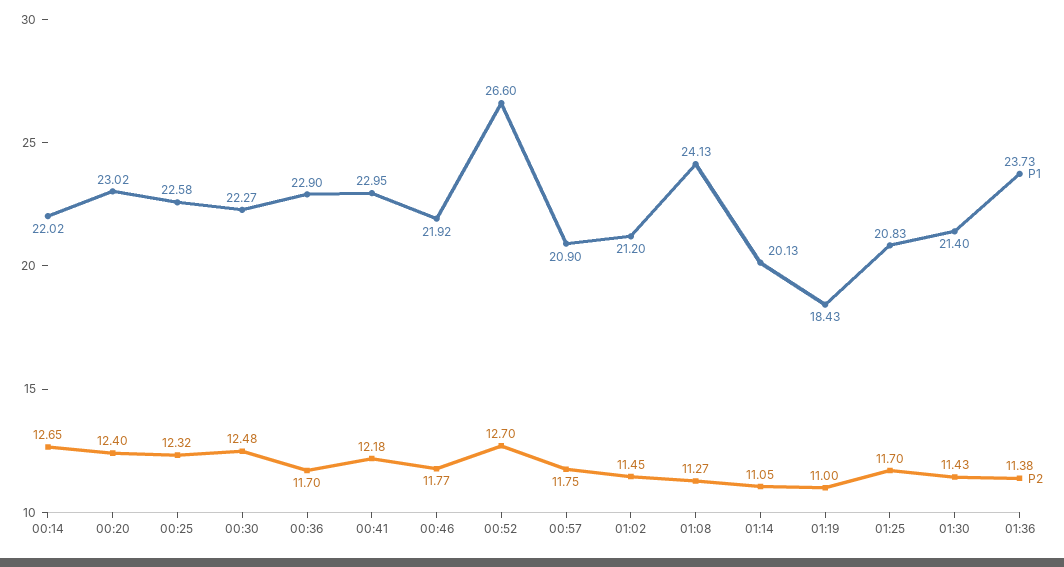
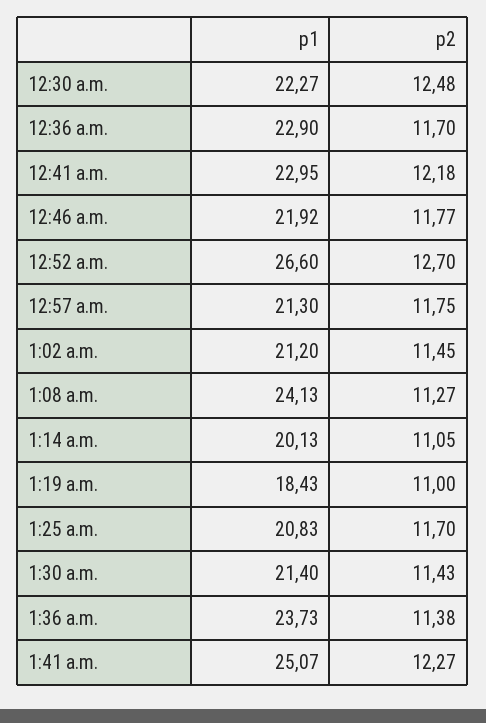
P1, 00:14: 22.02 -> none
P2, 00:14: 12.65 -> none
P1, 00:20: 23.02 -> none
P2, 00:20: 12.4 -> none
P1, 00:25: 22.58 -> none
P2, 00:25: 12.32 -> none
P1, 00:57: 20.9 -> 21.3
P1, 1:41 a.m.: none -> 25.07
P2, 1:41 a.m.: none -> 12.27

